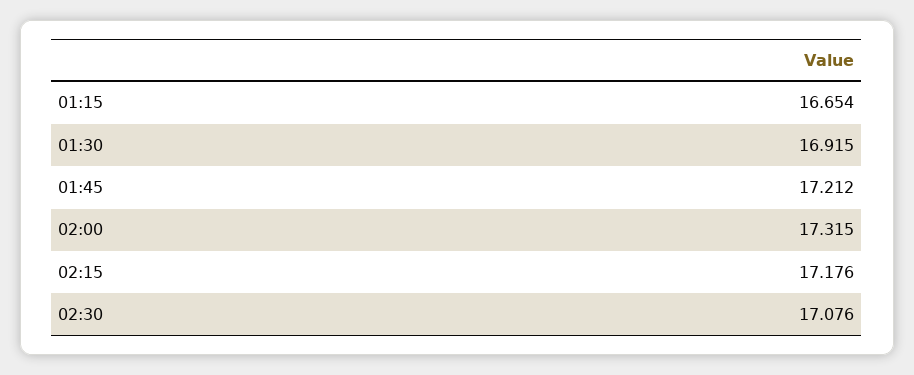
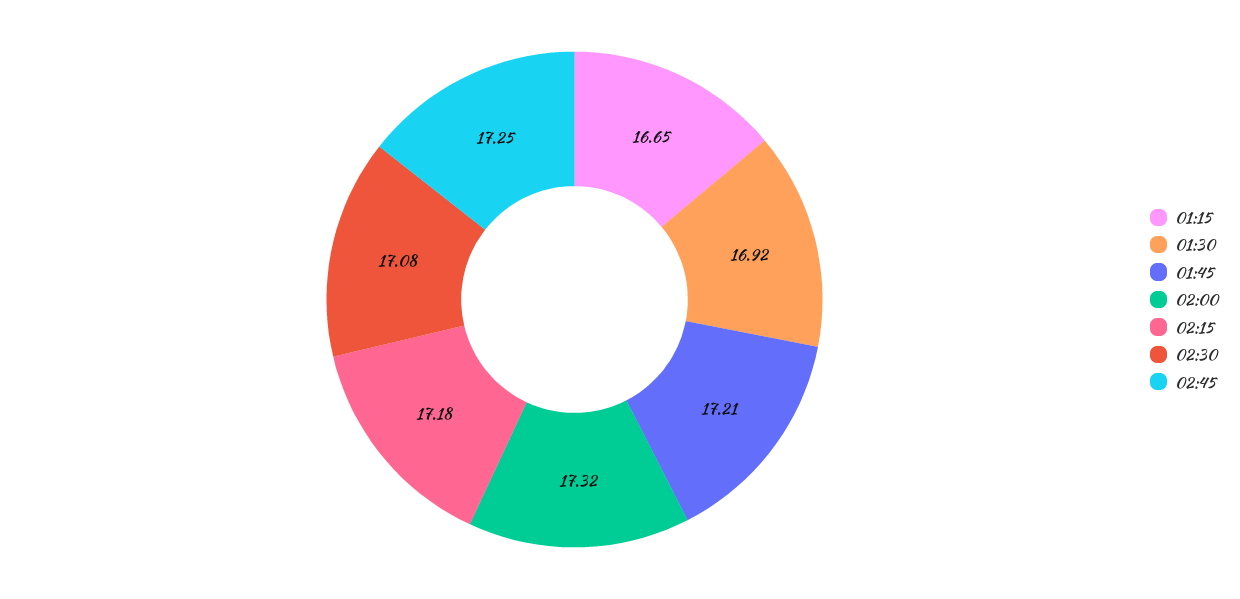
02:45: none -> 17.25

